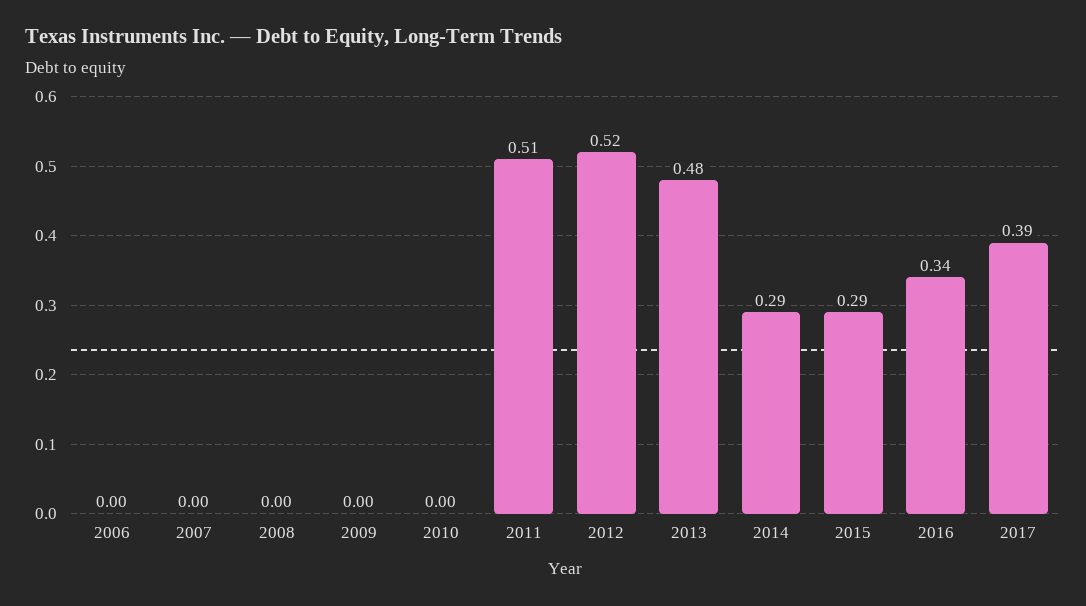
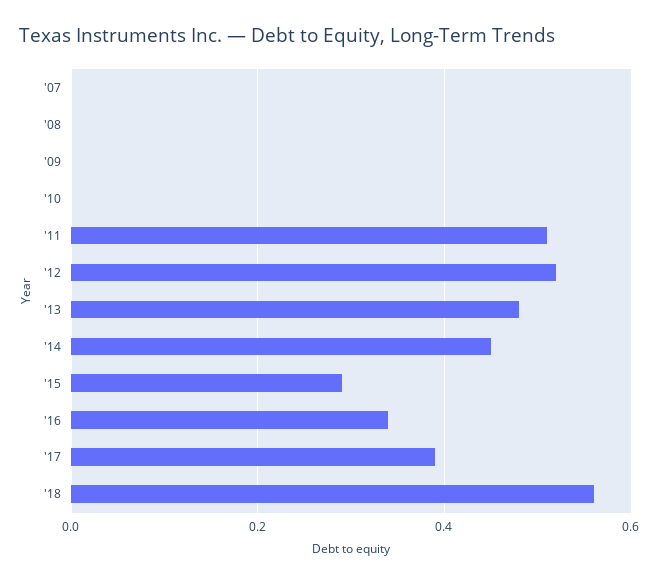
2006: 0 -> none
2014: 0.29 -> 0.45
'18: none -> 0.55

